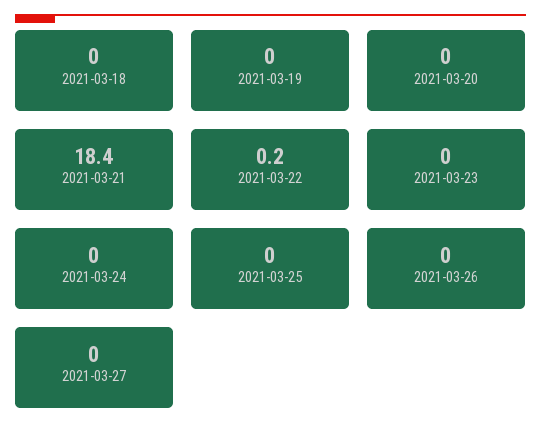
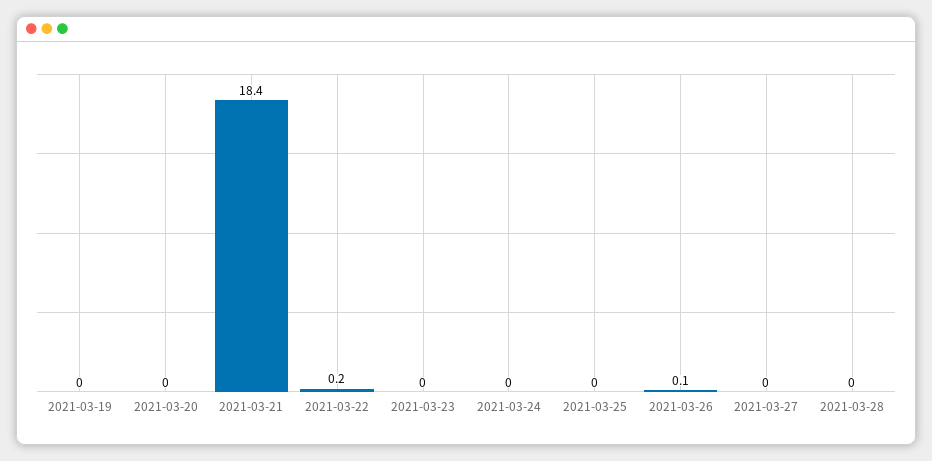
2021-03-18: 0 -> none
2021-03-26: 0 -> 0.1
2021-03-28: none -> 0

